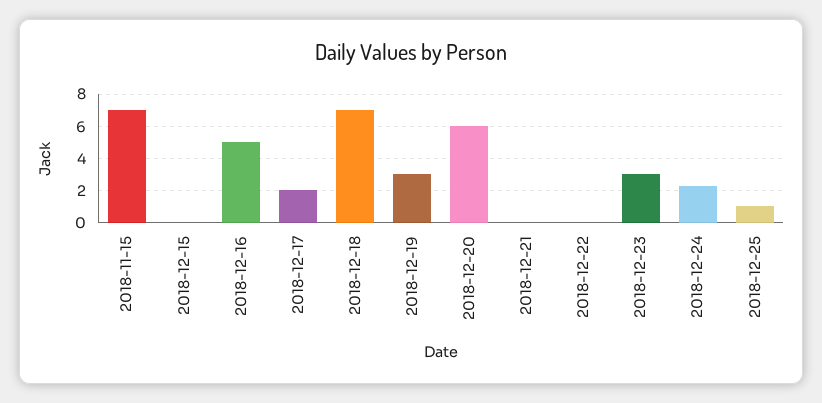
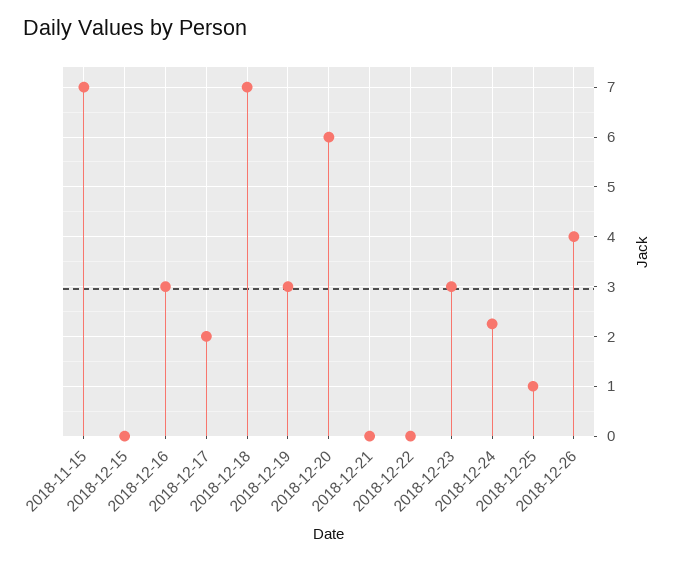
2018-12-16: 5 -> 3
2018-12-26: none -> 4

